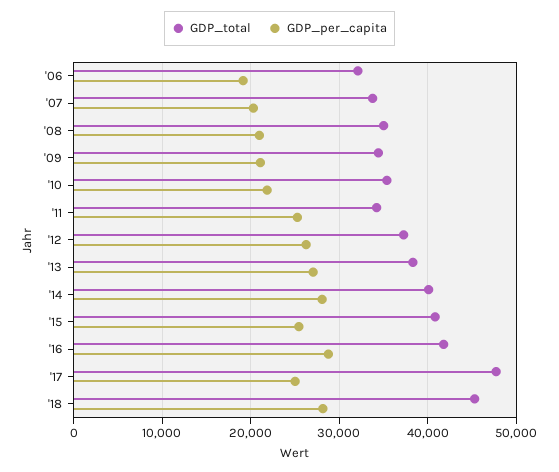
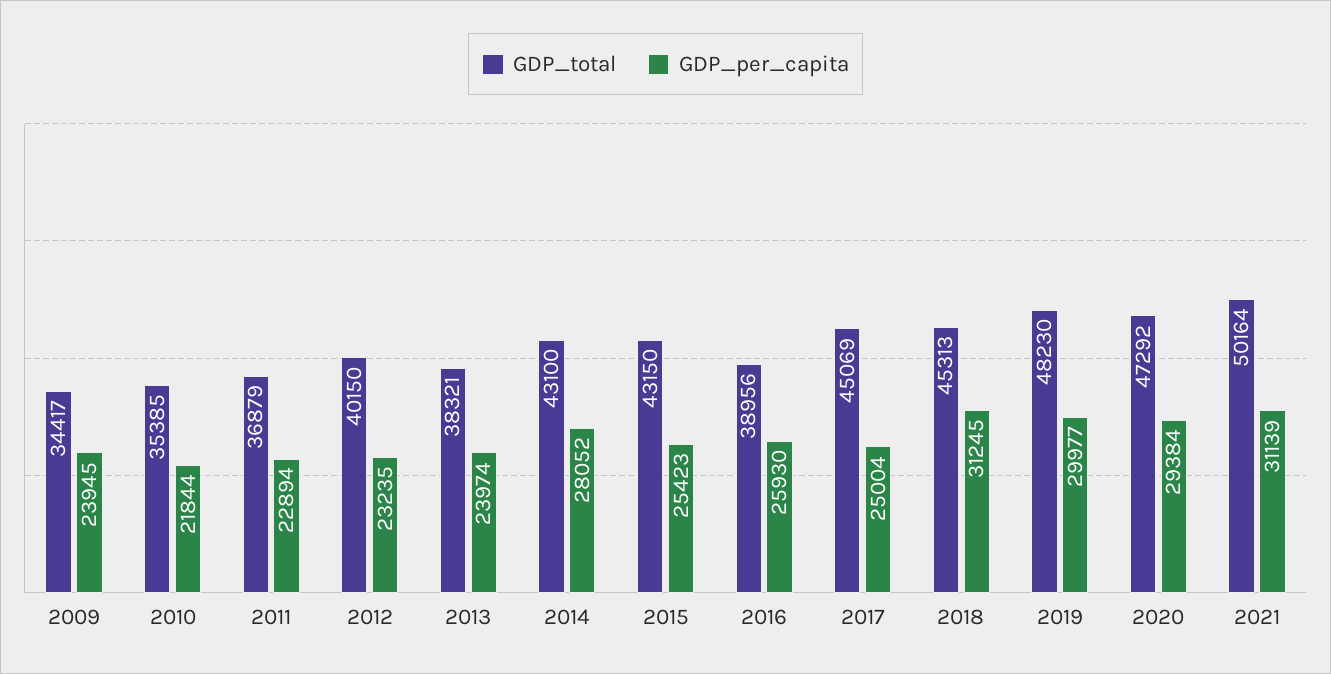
GDP_total, '06: 32000 -> none
GDP_per_capita, '06: 19000 -> none
GDP_total, '07: 34000 -> none
GDP_per_capita, '07: 20000 -> none
GDP_total, '08: 35000 -> none
GDP_per_capita, '08: 21000 -> none
GDP_per_capita, '09: 21000 -> 23945
GDP_total, '11: 34000 -> 36879
GDP_per_capita, '11: 25000 -> 22894
GDP_total, '12: 37000 -> 40150
GDP_per_capita, '12: 26000 -> 23235
GDP_per_capita, '13: 27000 -> 23974
GDP_total, '14: 40000 -> 43100
GDP_total, '15: 41000 -> 43150
GDP_total, '16: 42000 -> 38956
GDP_per_capita, '16: 29000 -> 25930
GDP_total, '17: 48000 -> 45069
GDP_per_capita, '18: 28000 -> 31245
GDP_total, 2019: none -> 48230
GDP_per_capita, 2019: none -> 29977
GDP_total, 2020: none -> 47292
GDP_per_capita, 2020: none -> 29384
GDP_total, 2021: none -> 50164
GDP_per_capita, 2021: none -> 31139

